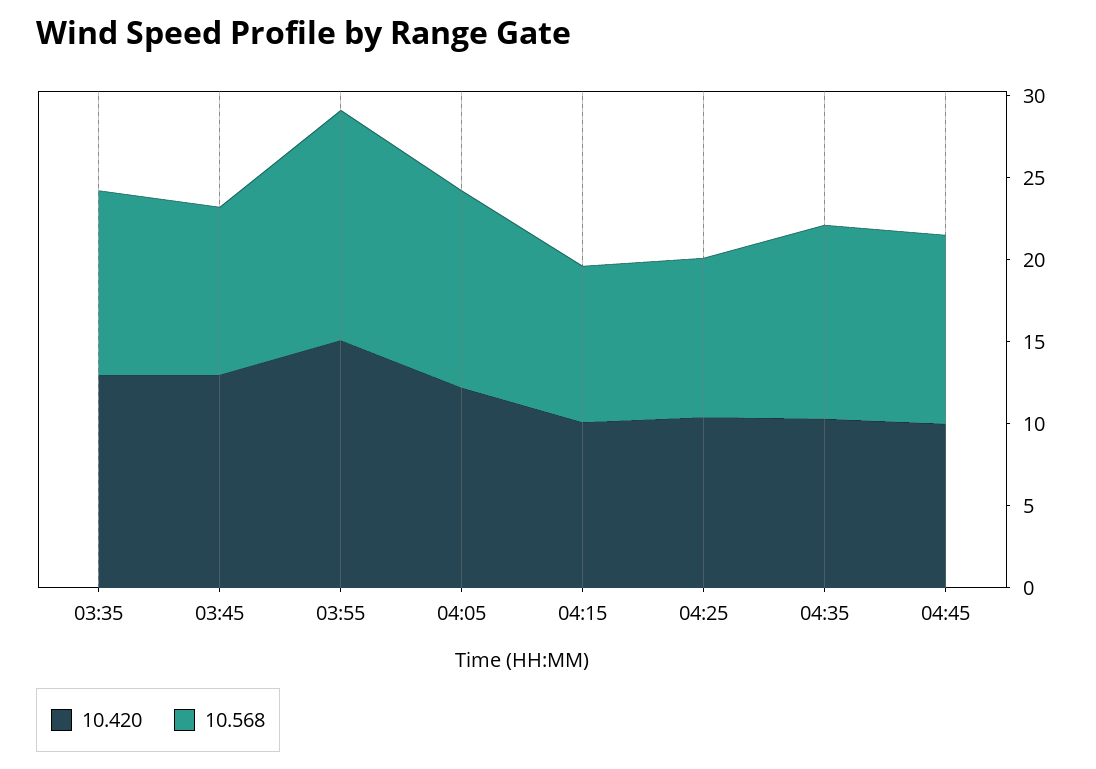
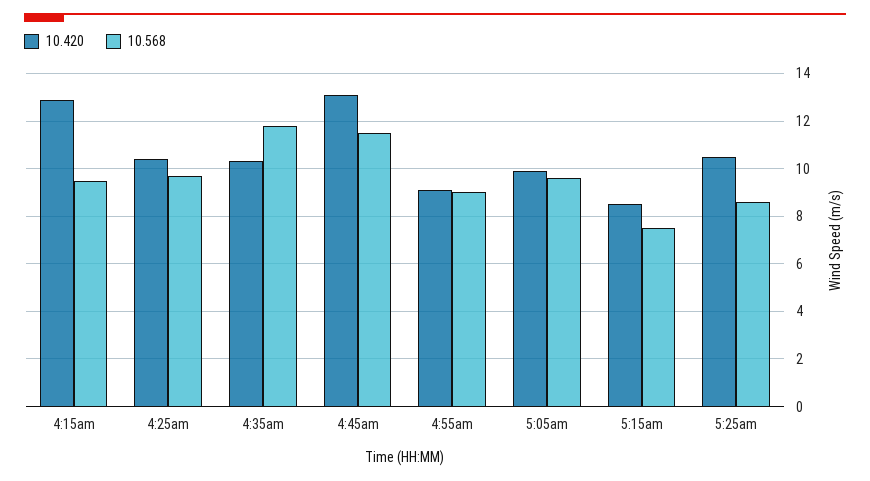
10.420, 03:35: 13 -> none
10.568, 03:35: 11 -> none
10.420, 03:45: 13 -> none
10.568, 03:45: 10 -> none
10.420, 03:55: 15 -> none
10.568, 03:55: 14 -> none
10.420, 04:05: 12 -> none
10.568, 04:05: 12 -> none
10.420, 04:15: 10 -> 13
10.420, 04:45: 10 -> 13
10.420, 4:55am: none -> 9
10.568, 4:55am: none -> 9
10.420, 5:05am: none -> 10
10.568, 5:05am: none -> 9.5
10.420, 5:15am: none -> 8.5
10.568, 5:15am: none -> 7.5
10.420, 5:25am: none -> 10.5
10.568, 5:25am: none -> 8.5

